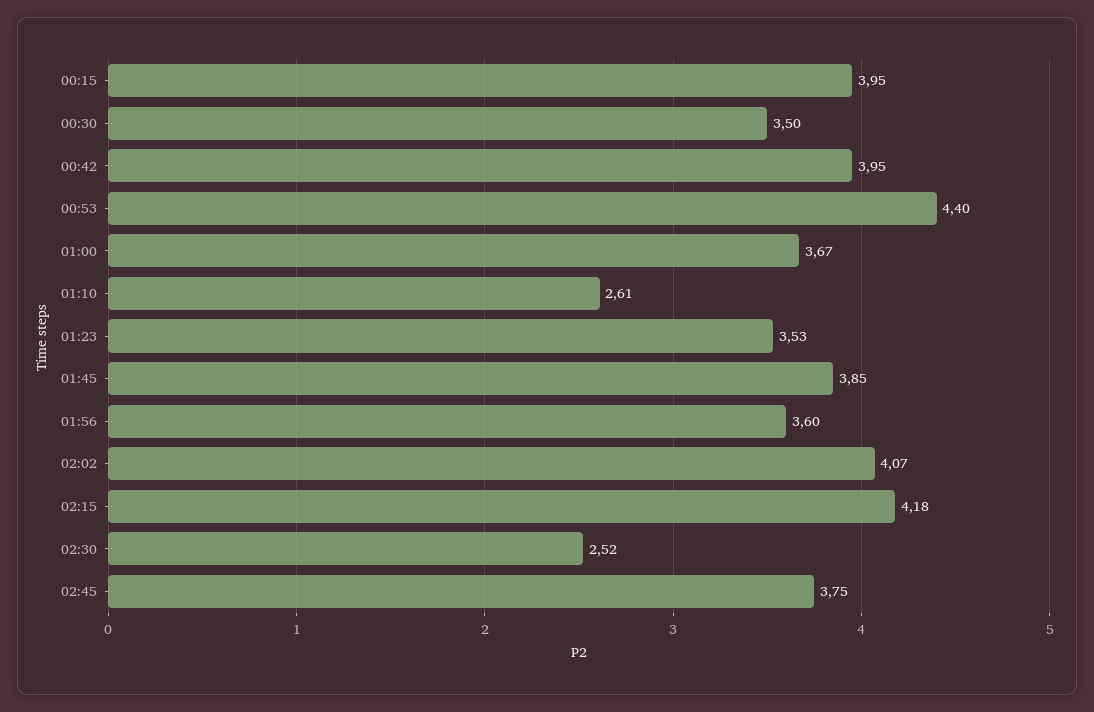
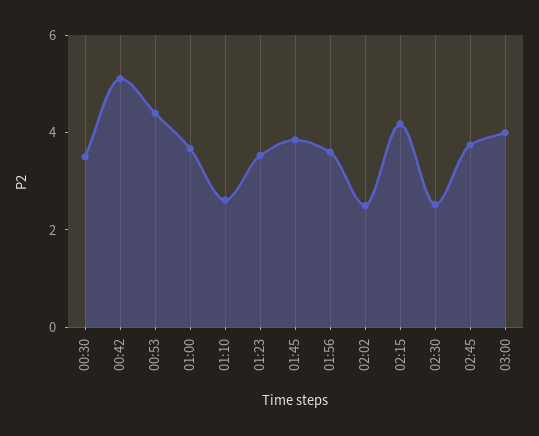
00:15: 3.95 -> none
00:42: 3.95 -> 5
02:02: 4.07 -> 2.5
03:00: none -> 4

